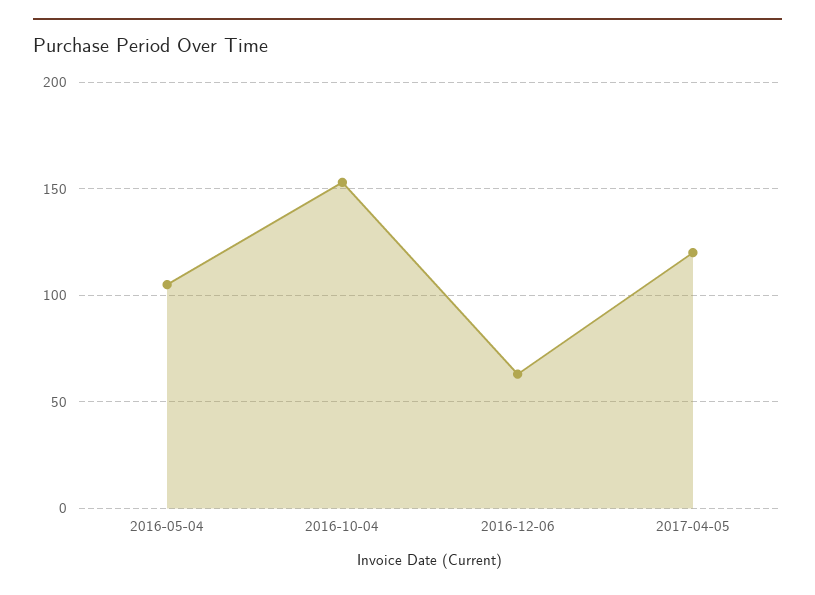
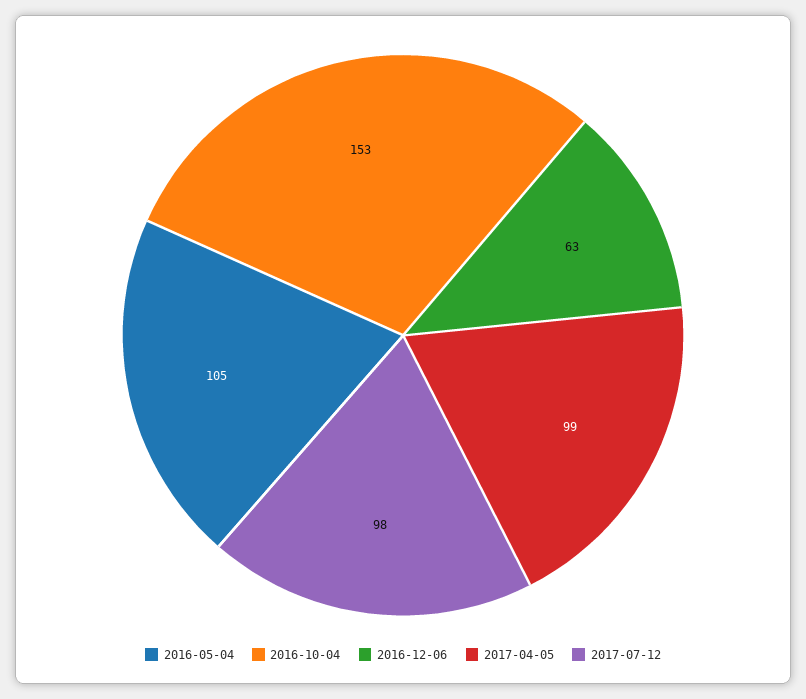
2017-04-05: 120 -> 99
2017-07-12: none -> 98

